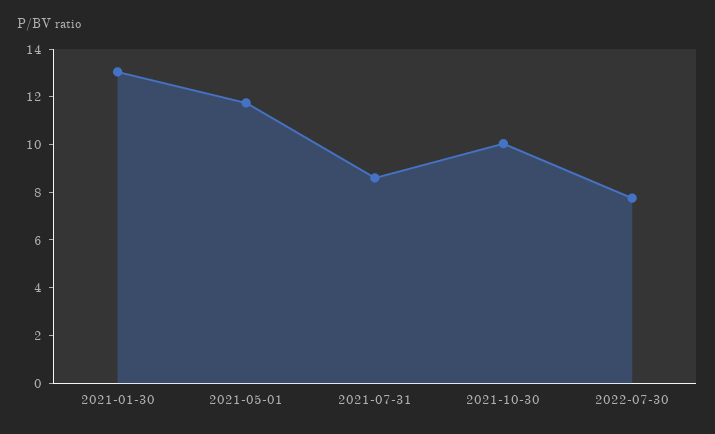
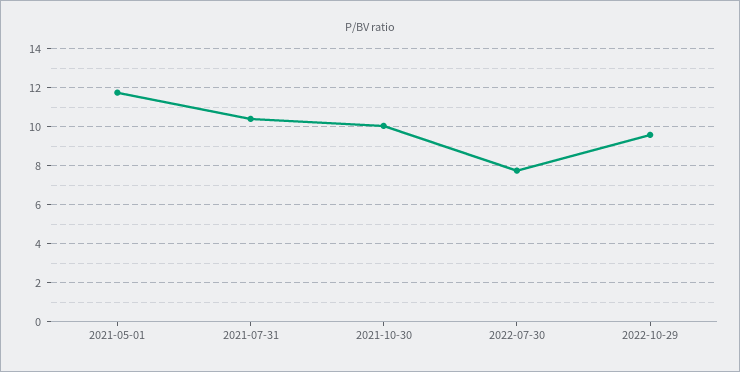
2021-01-30: 13 -> none
2021-07-31: 8.5 -> 10.5
2022-10-29: none -> 9.5

